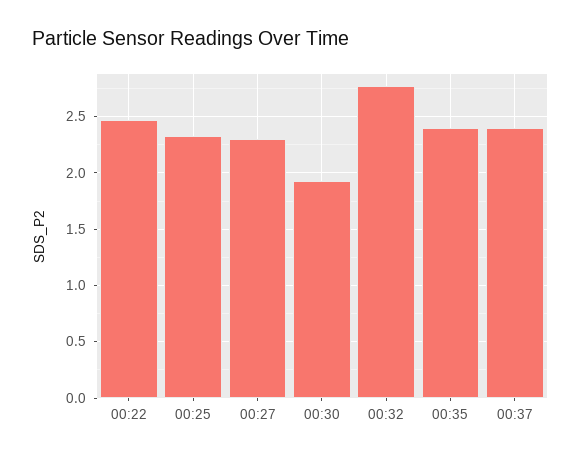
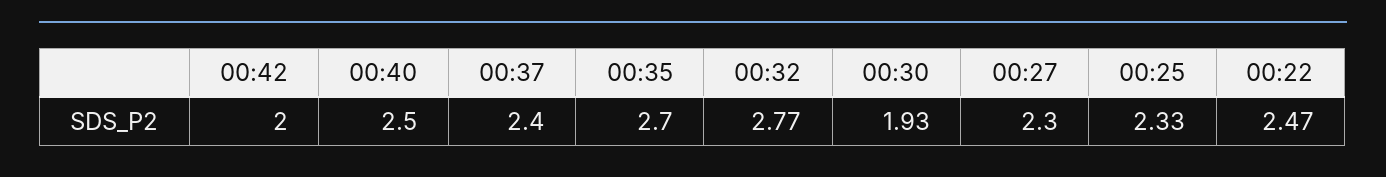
00:35: 2.4 -> 2.7
00:42: none -> 2
00:40: none -> 2.5

